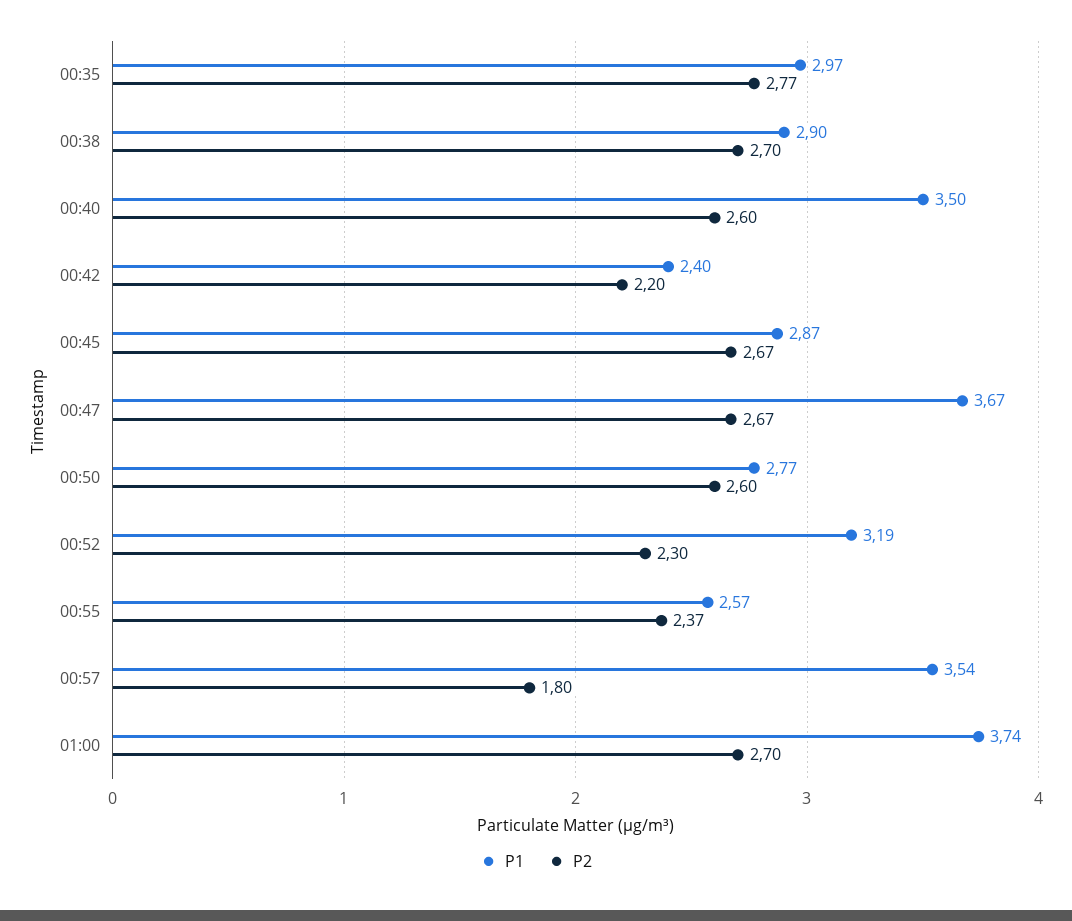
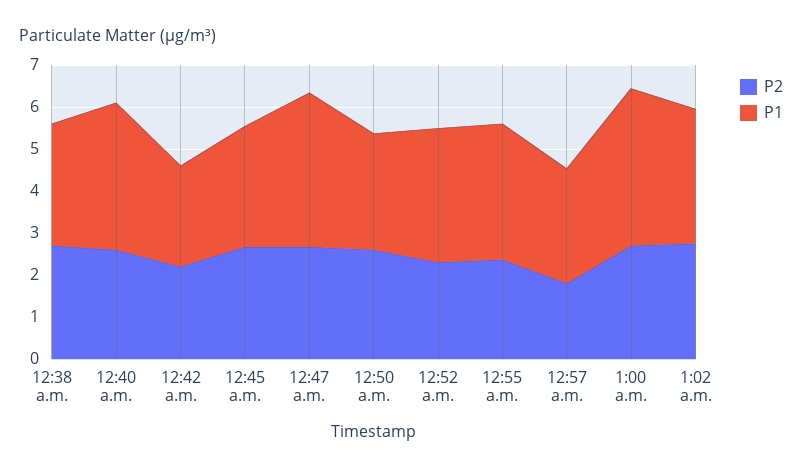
P1, 00:35: 2.97 -> none
P2, 00:35: 2.77 -> none
P1, 00:55: 2.57 -> 3.2
P1, 00:57: 3.54 -> 2.8
P2, 1:02 a.m.: none -> 2.8
P1, 1:02 a.m.: none -> 3.2

